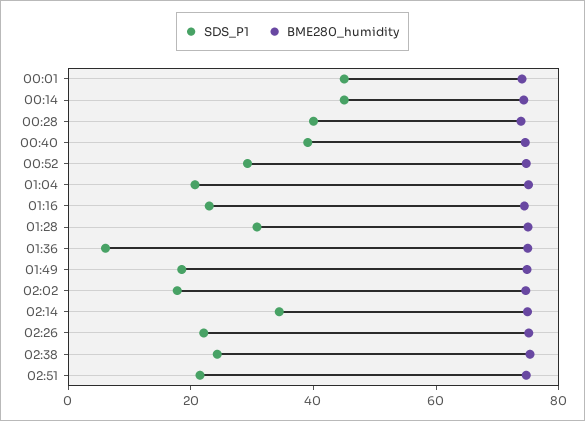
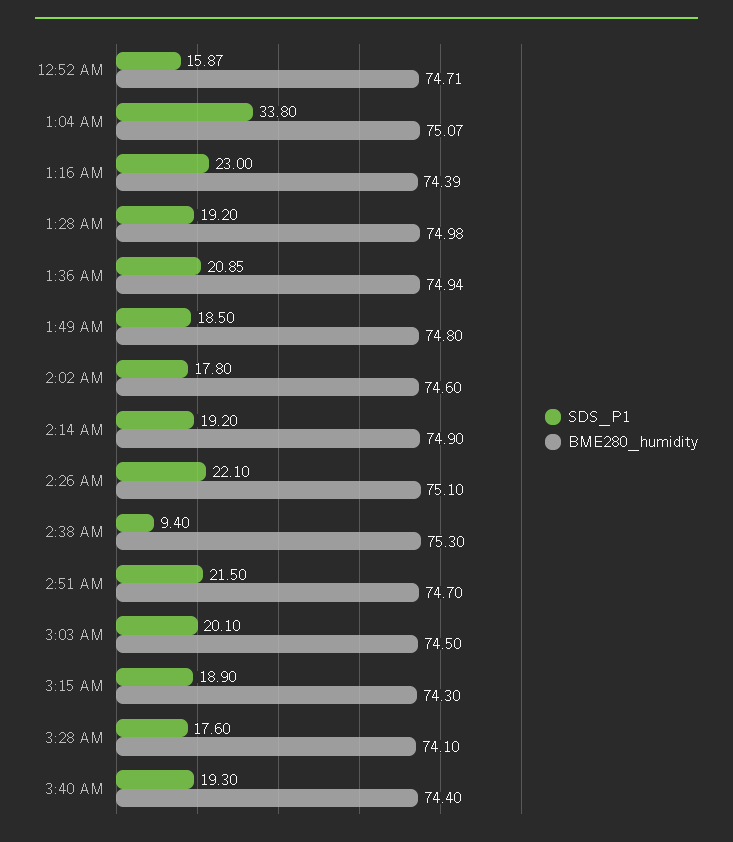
SDS_P1, 00:01: 45 -> none
BME280_humidity, 00:01: 75 -> none
SDS_P1, 00:14: 45 -> none
BME280_humidity, 00:14: 75 -> none
SDS_P1, 00:28: 40 -> none
BME280_humidity, 00:28: 75 -> none
SDS_P1, 00:40: 40 -> none
BME280_humidity, 00:40: 75 -> none
SDS_P1, 00:52: 30 -> 15.87
SDS_P1, 01:04: 20 -> 33.8
SDS_P1, 01:28: 30 -> 19.2
SDS_P1, 01:36: 5 -> 20.85
SDS_P1, 02:14: 35 -> 19.2
SDS_P1, 02:38: 25 -> 9.4
SDS_P1, 3:03 AM: none -> 20.1
BME280_humidity, 3:03 AM: none -> 74.5
SDS_P1, 3:15 AM: none -> 18.9
BME280_humidity, 3:15 AM: none -> 74.3
SDS_P1, 3:28 AM: none -> 17.6
BME280_humidity, 3:28 AM: none -> 74.1
SDS_P1, 3:40 AM: none -> 19.3
BME280_humidity, 3:40 AM: none -> 74.4

